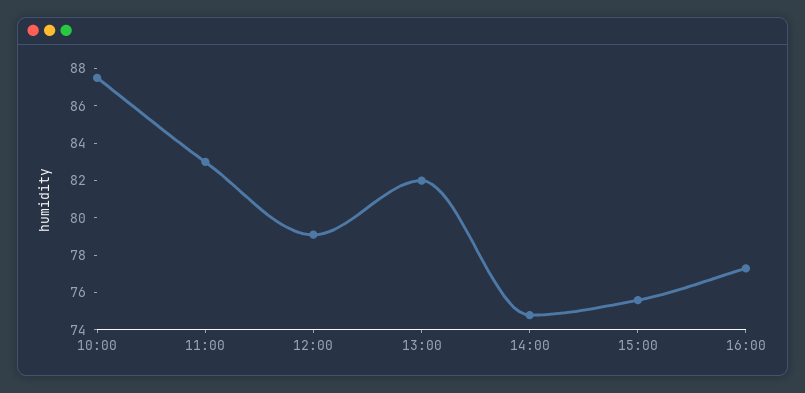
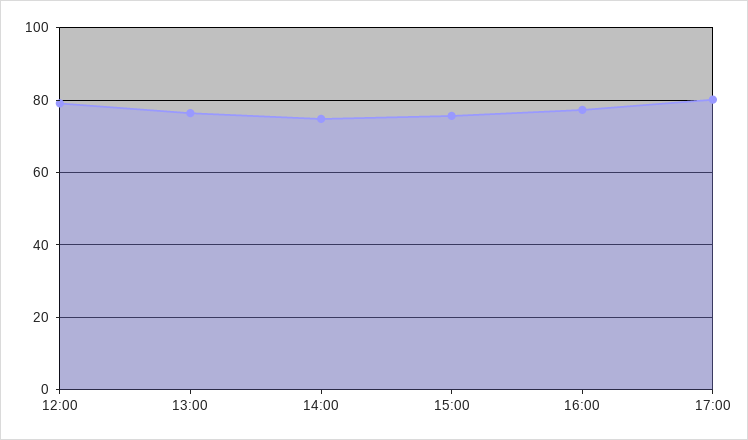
10:00: 87.5 -> none
11:00: 83 -> none
13:00: 82 -> 76
17:00: none -> 80

